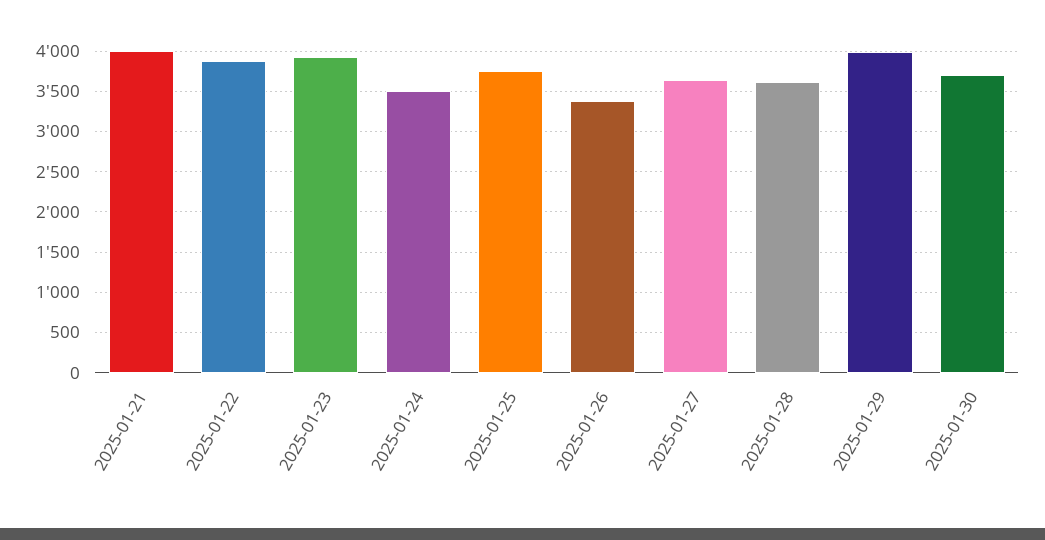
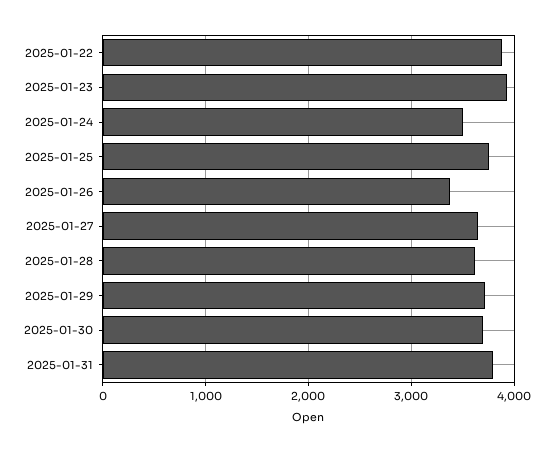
2025-01-21: 4000 -> none
2025-01-29: 4000 -> 3700
2025-01-31: none -> 3800

